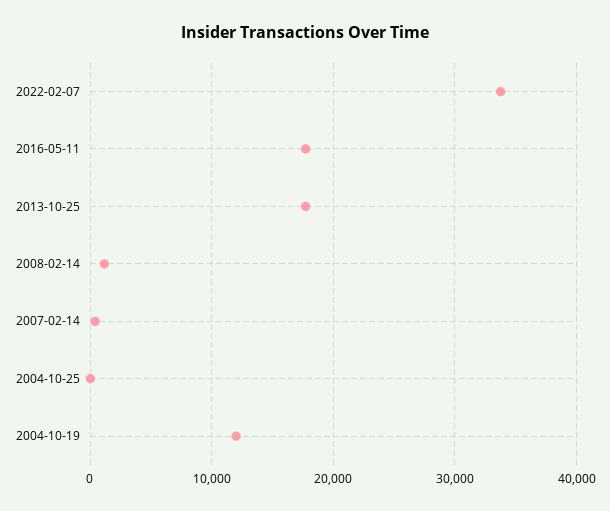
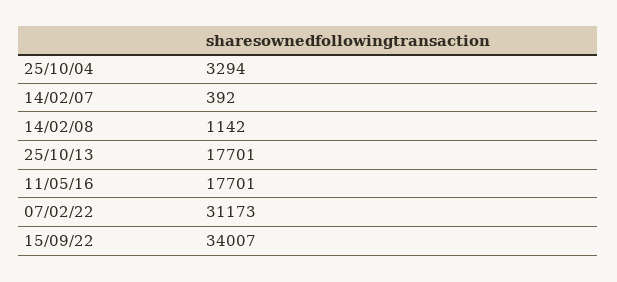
2022-02-07: 34000 -> 31173
2004-10-25: 0 -> 3294
2004-10-19: 12000 -> none
15/09/22: none -> 34007

